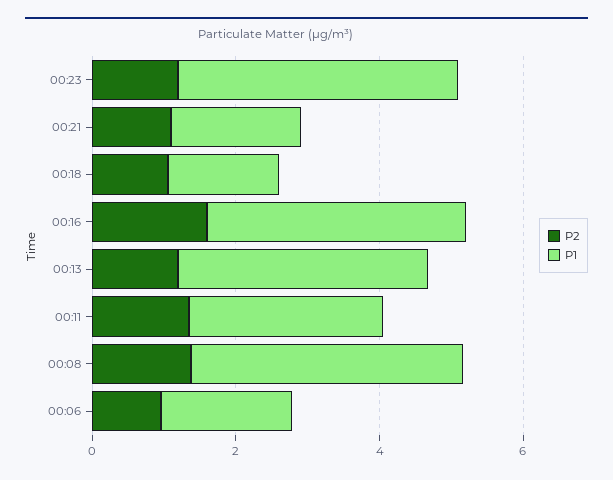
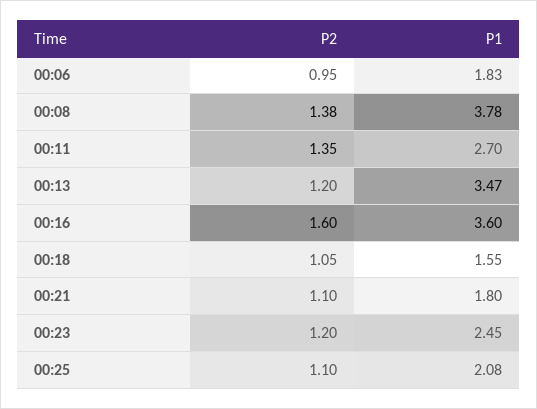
P1, 00:23: 4 -> 2.45
P2, 00:25: none -> 1.1
P1, 00:25: none -> 2.08

